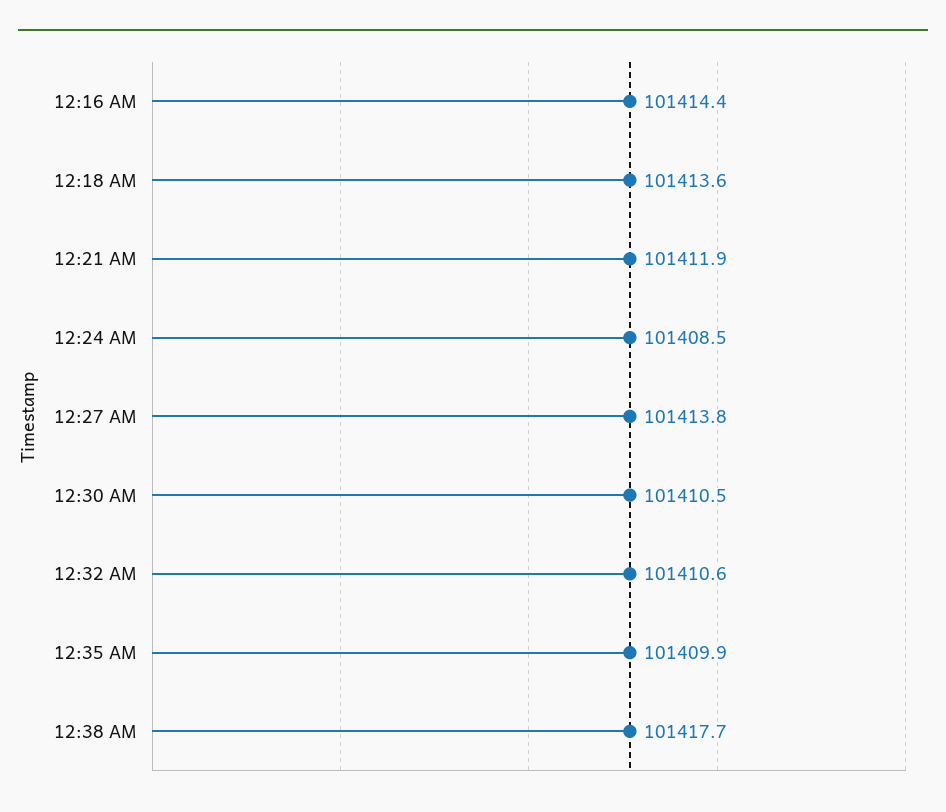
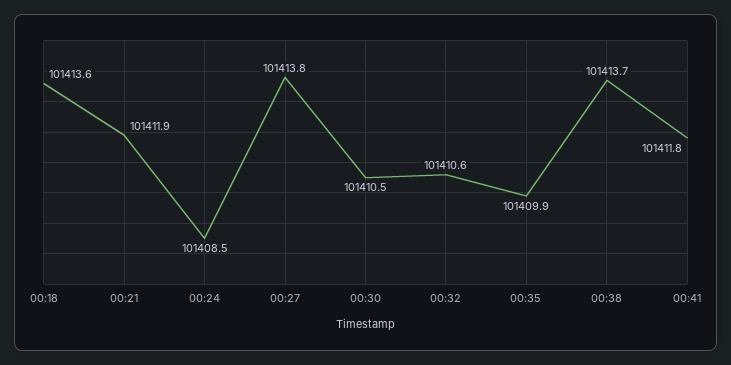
12:16 AM: 101414.4 -> none
12:38 AM: 101417.7 -> 101413.7
00:41: none -> 101411.8

